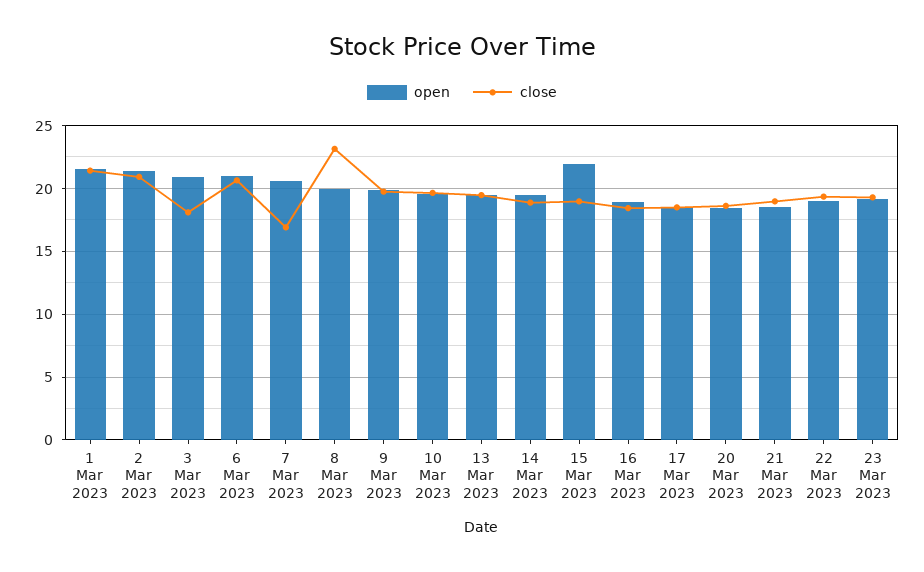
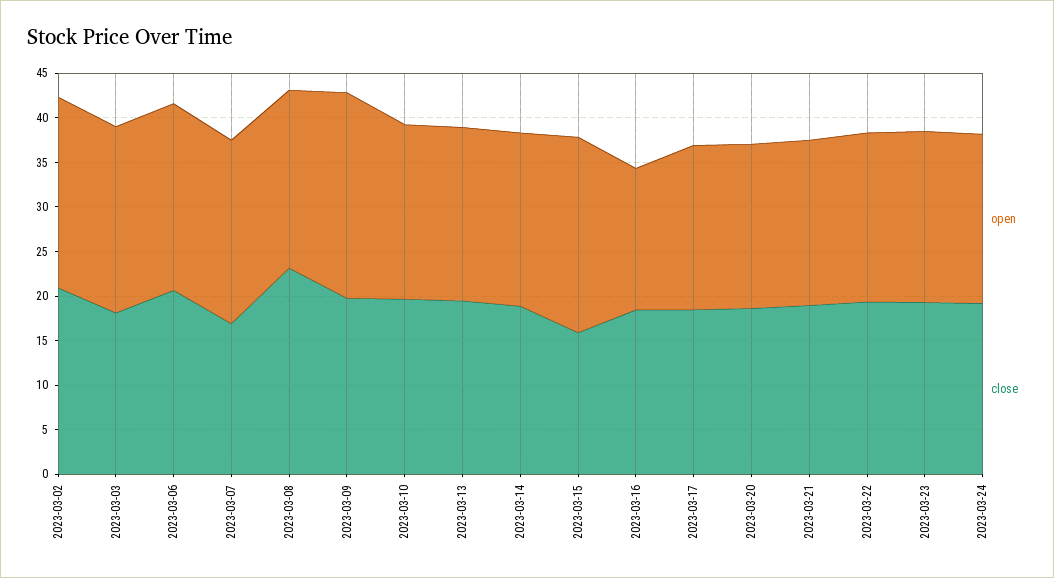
open, 1 Mar 2023: 21.5 -> none
close, 1 Mar 2023: 21.5 -> none
open, 9 Mar 2023: 20 -> 23
close, 15 Mar 2023: 19 -> 16
open, 16 Mar 2023: 19 -> 16
open, 2023-03-24: none -> 19
close, 2023-03-24: none -> 19

